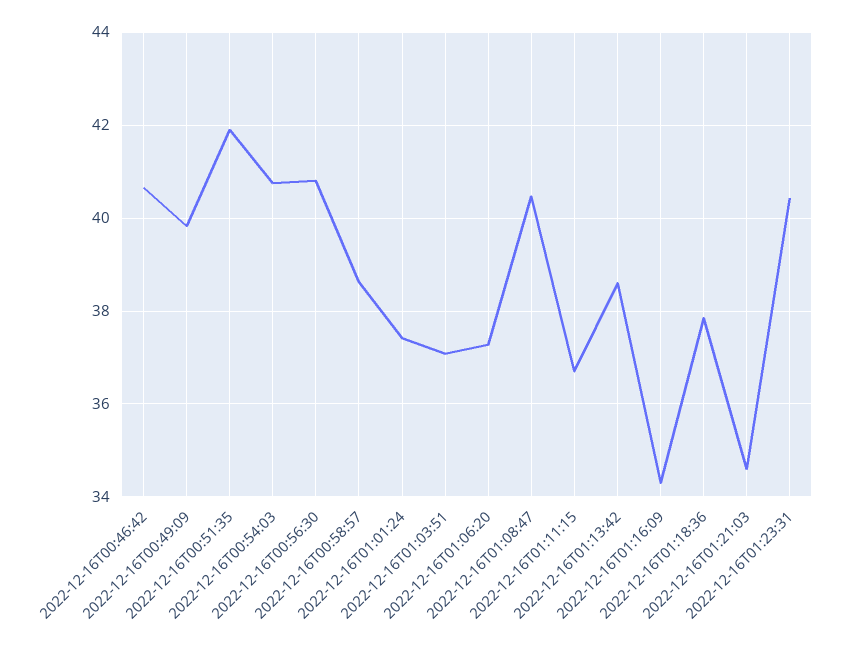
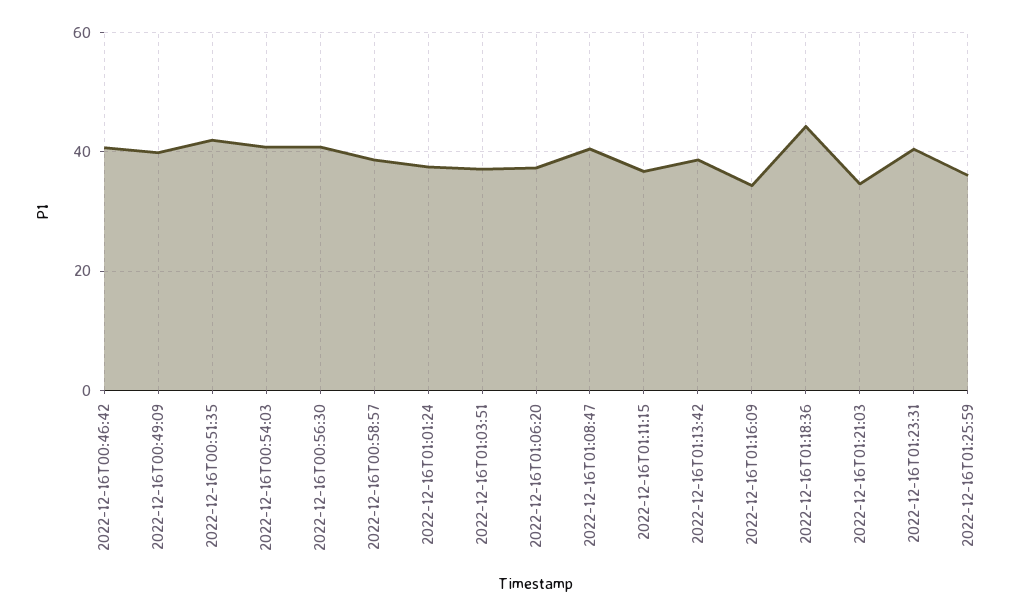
2022-12-16T01:18:36: 37.8 -> 44
2022-12-16T01:25:59: none -> 36

